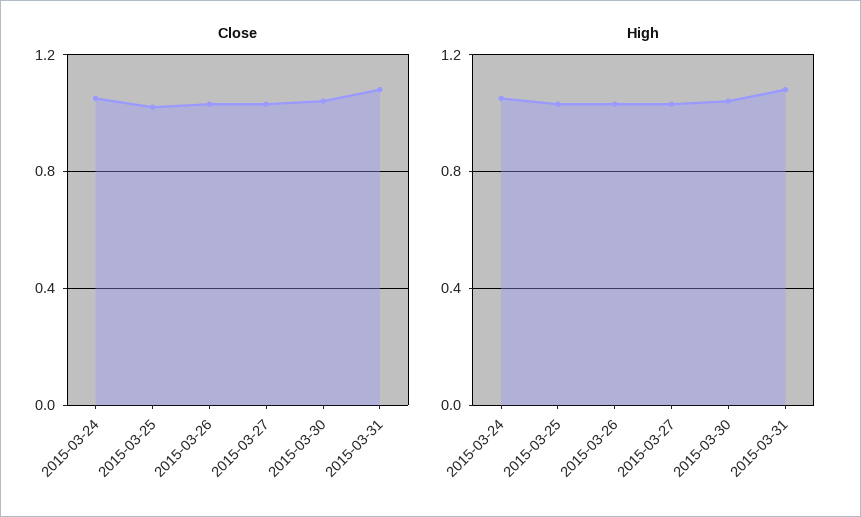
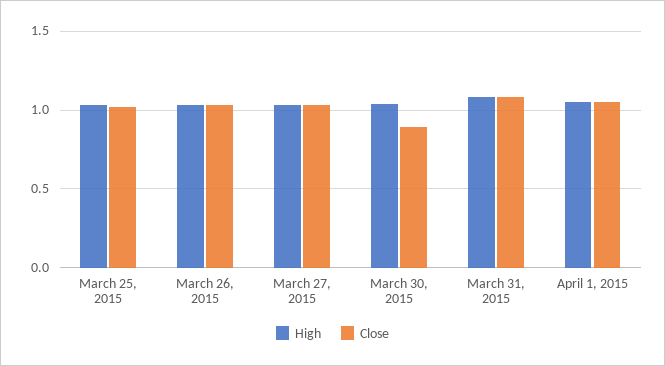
Close, 2015-03-24: 1.05 -> none
Close, 2015-03-30: 1.05 -> 0.9
High, 2015-03-24: 1.05 -> none
High, April 1, 2015: none -> 1.05
Close, April 1, 2015: none -> 1.05

